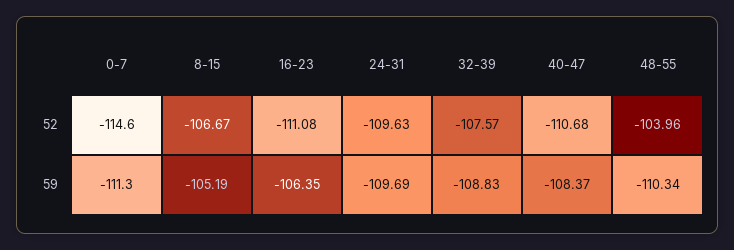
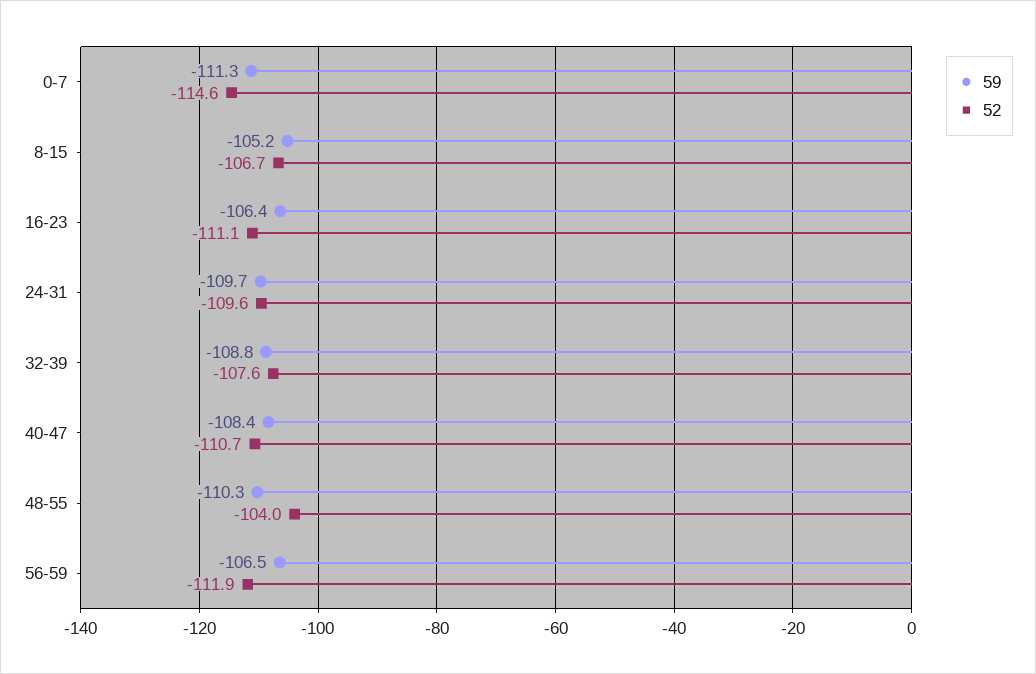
59, 56-59: none -> -106.5
52, 56-59: none -> -111.9

